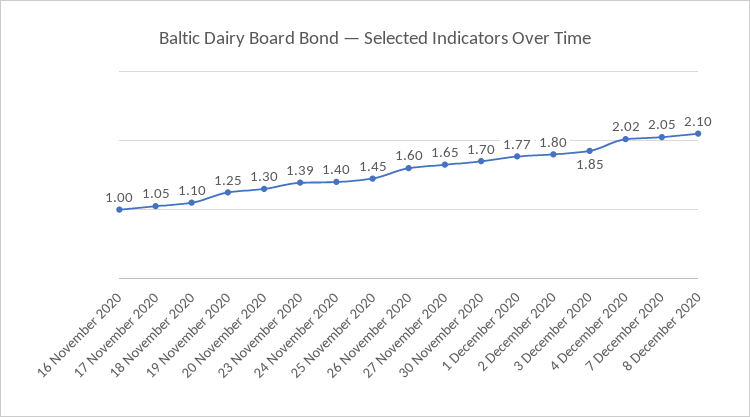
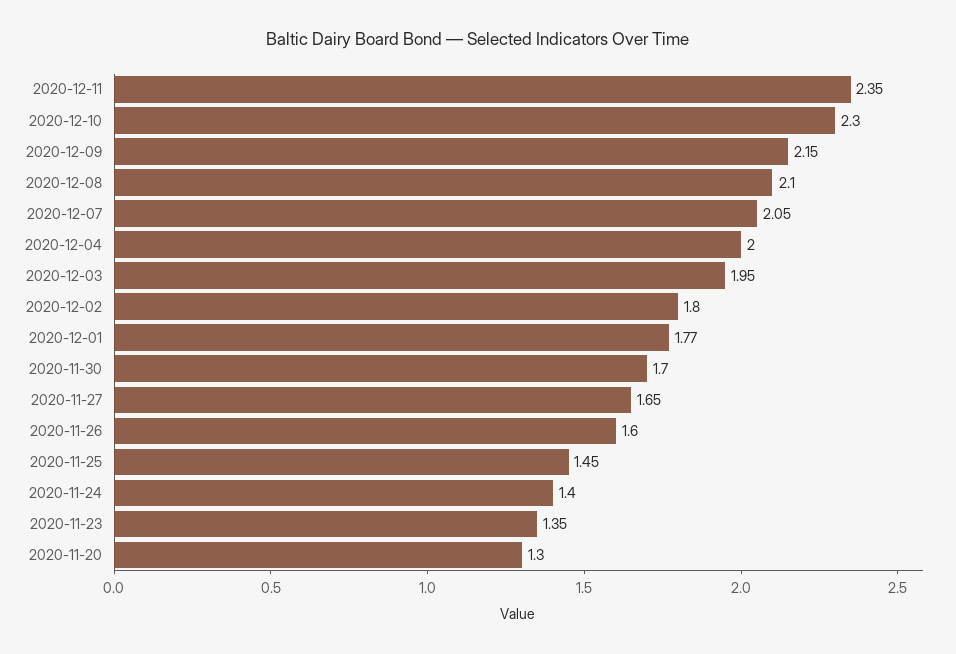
16 November 2020: 1 -> none
17 November 2020: 1.05 -> none
18 November 2020: 1.1 -> none
19 November 2020: 1.25 -> none
23 November 2020: 1.39 -> 1.35
3 December 2020: 1.85 -> 1.95
4 December 2020: 2.02 -> 2
2020-12-11: none -> 2.35
2020-12-10: none -> 2.3
2020-12-09: none -> 2.15

